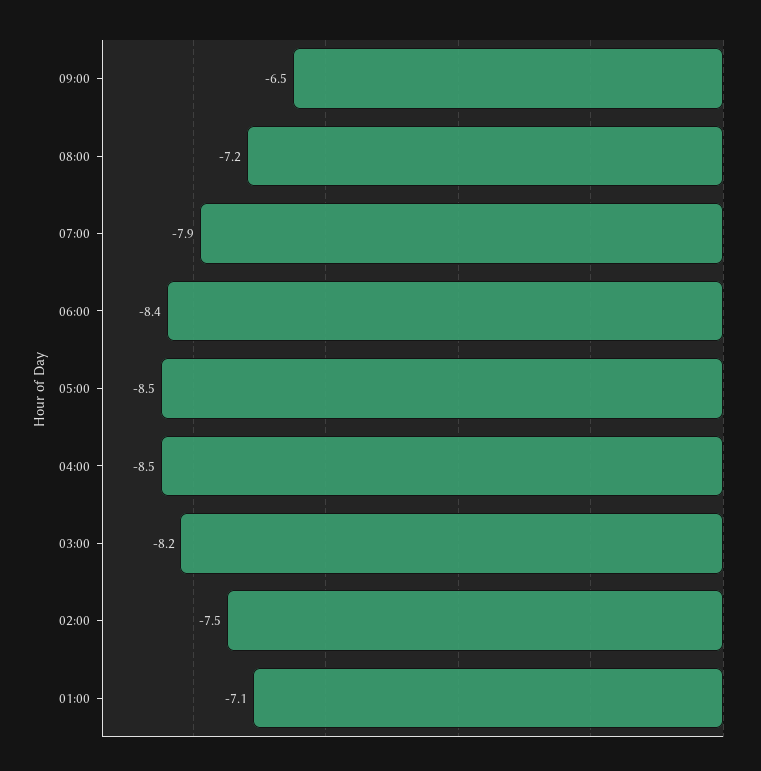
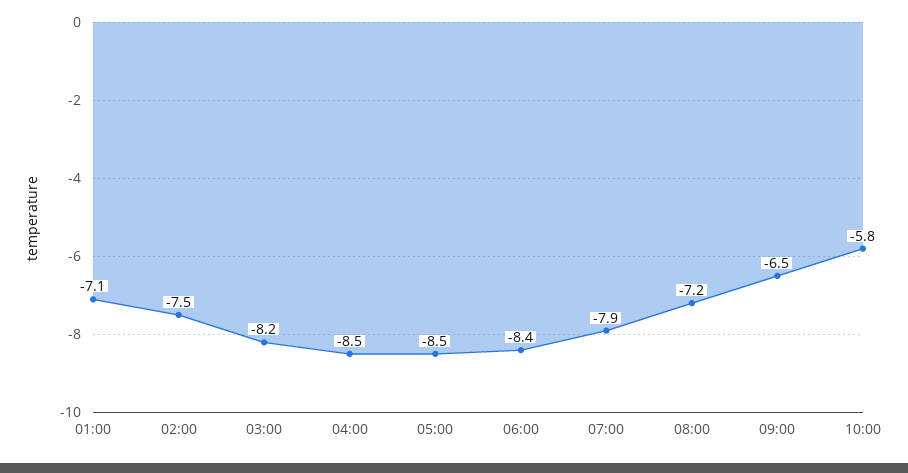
10:00: none -> -5.8

